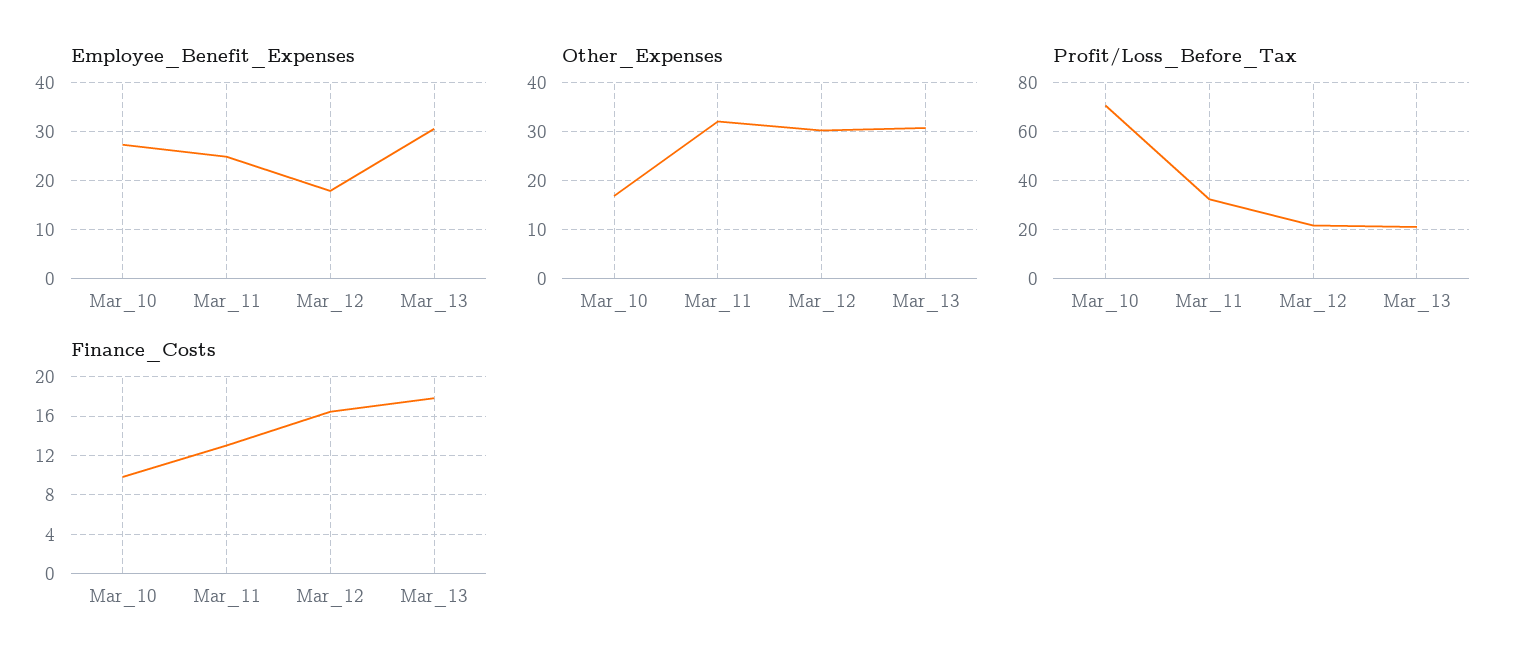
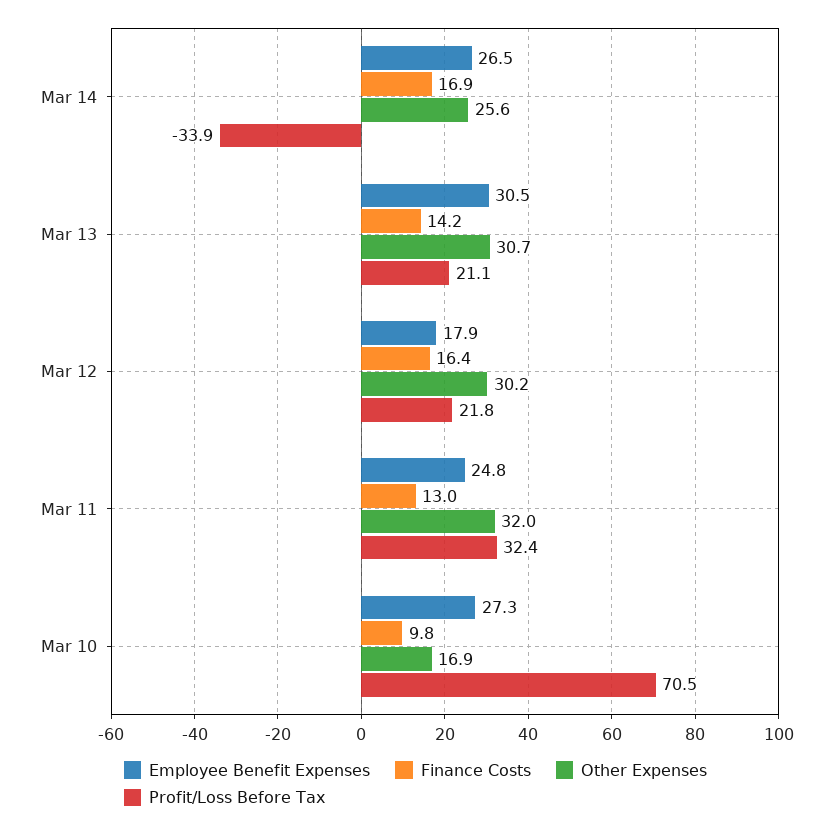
Finance_Costs, Mar_13: 18 -> 14.2
Employee_Benefit_Expenses, Mar 14: none -> 26.5
Finance_Costs, Mar 14: none -> 16.9
Other_Expenses, Mar 14: none -> 25.6
Profit/Loss_Before_Tax, Mar 14: none -> -33.9

